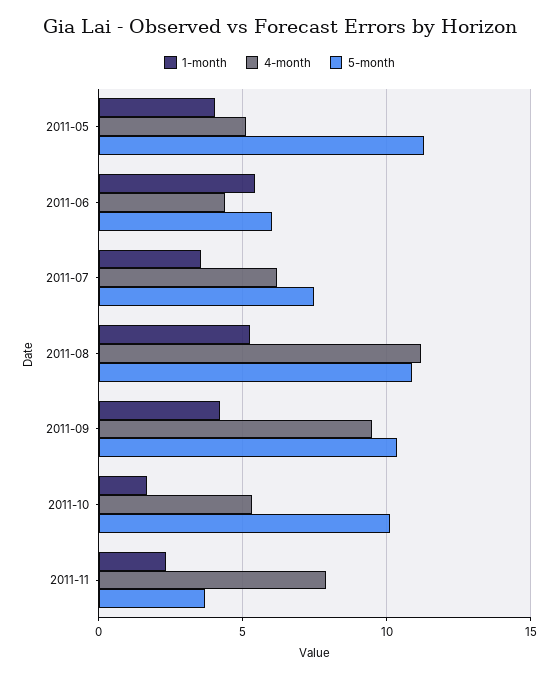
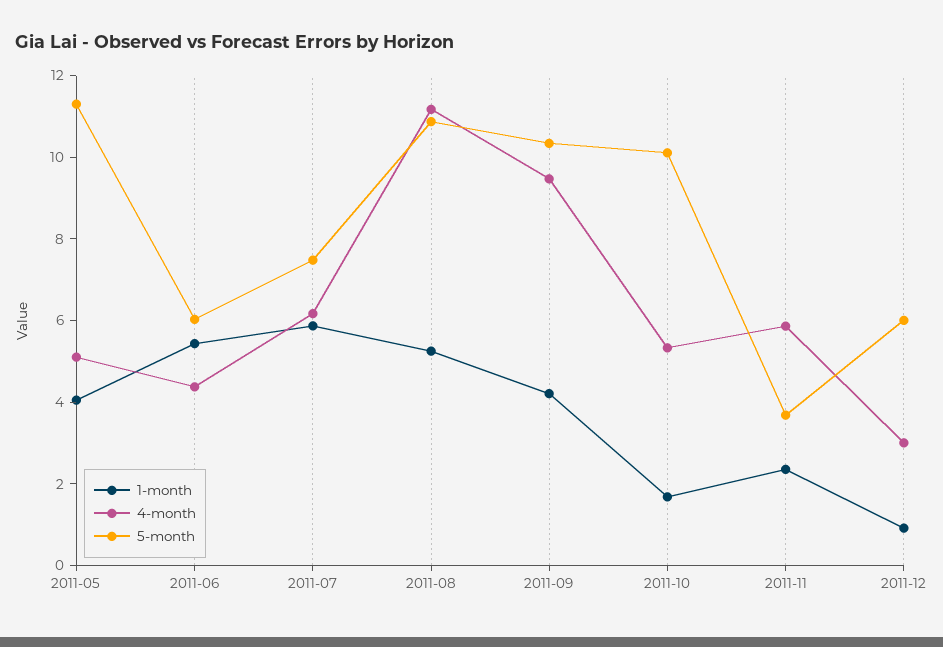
1-month, 2011-07: 3.5 -> 6
4-month, 2011-11: 8 -> 6
1-month, 2011-12: none -> 1
4-month, 2011-12: none -> 3
5-month, 2011-12: none -> 6

